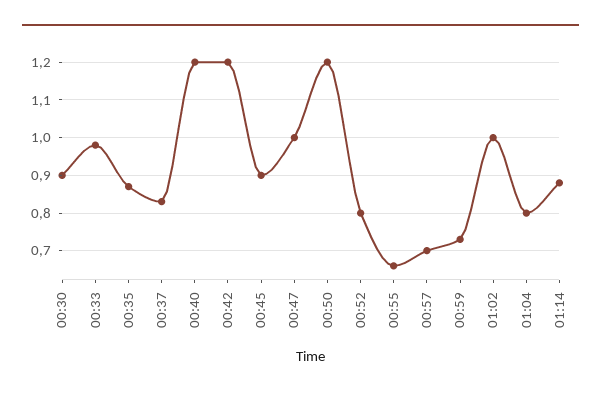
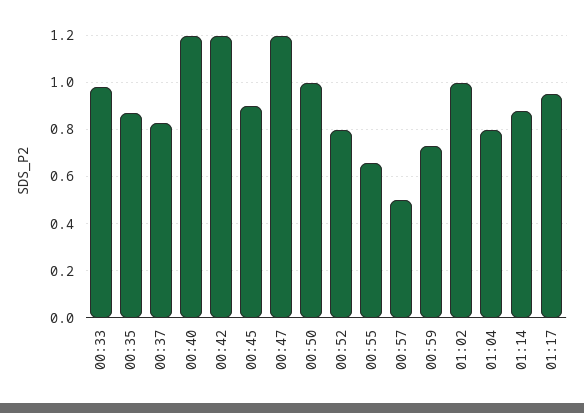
00:30: 0.9 -> none
00:47: 1 -> 1.2
00:50: 1.2 -> 1
00:57: 0.7 -> 0.5
01:17: none -> 0.95

